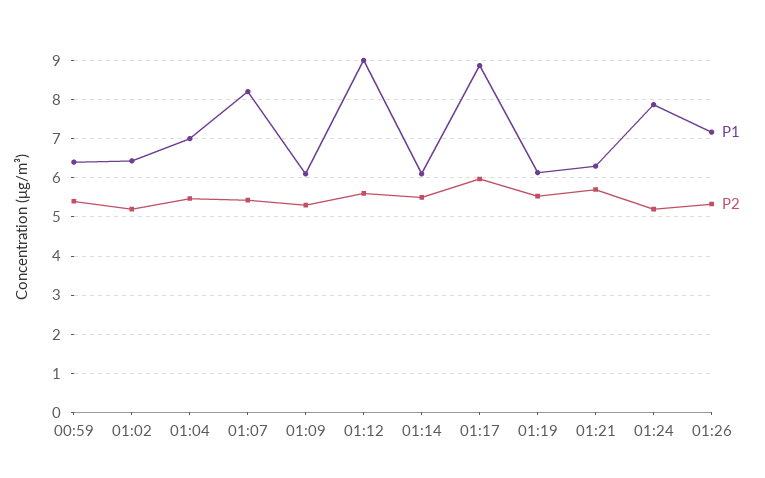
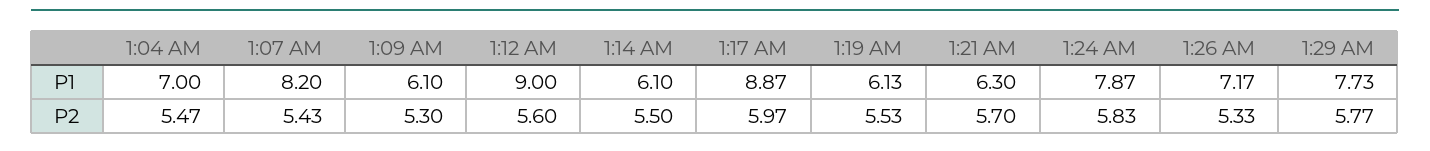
P1, 00:59: 6.4 -> none
P2, 00:59: 5.4 -> none
P1, 01:02: 6.4 -> none
P2, 01:02: 5.2 -> none
P2, 01:24: 5.2 -> 5.83
P1, 1:29 AM: none -> 7.73
P2, 1:29 AM: none -> 5.77

